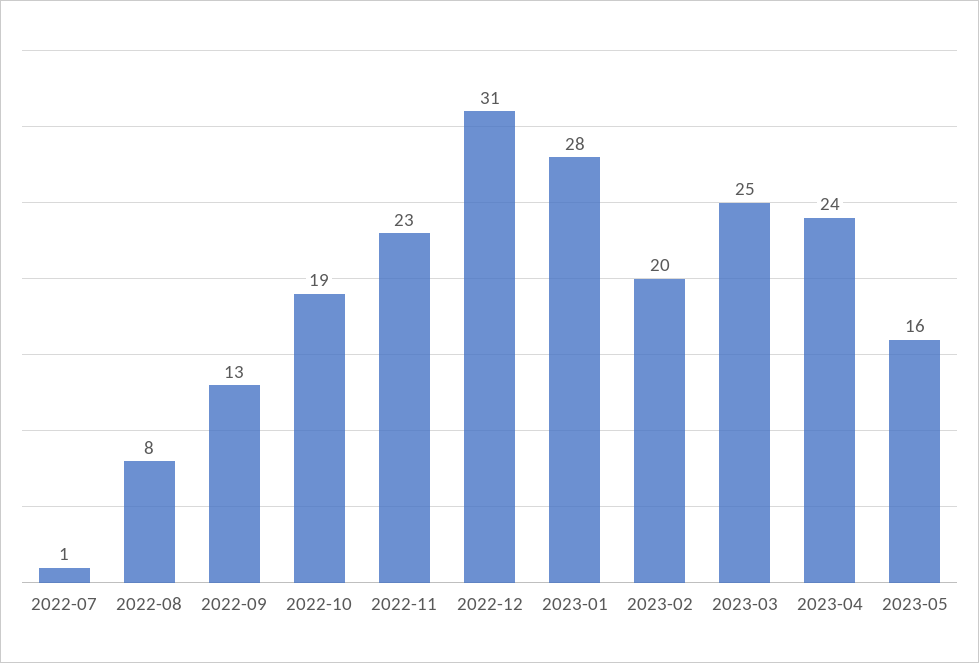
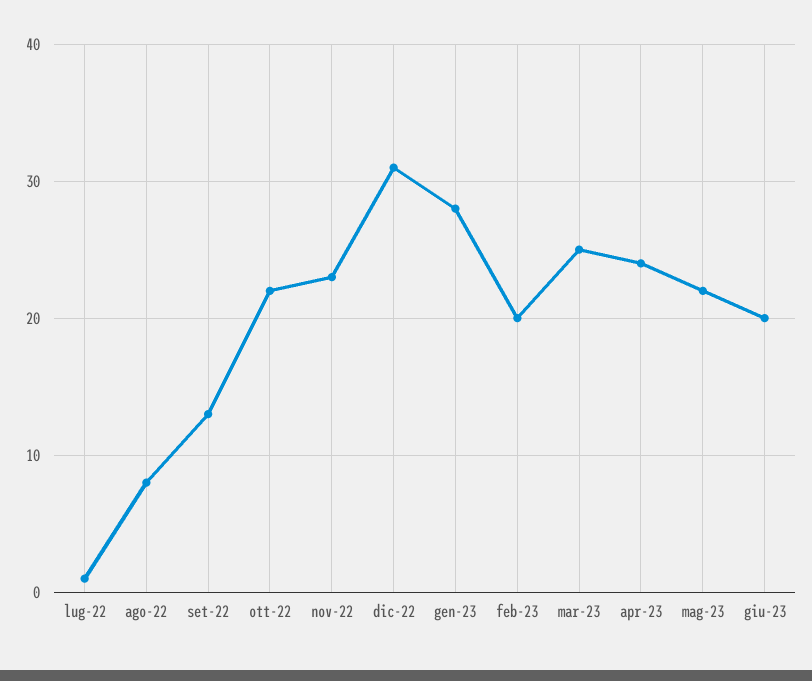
2022-10: 19 -> 22
2023-05: 16 -> 22
giu-23: none -> 20

